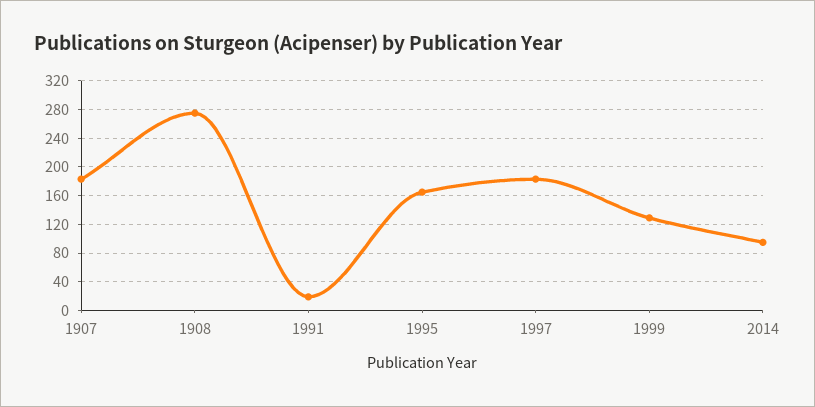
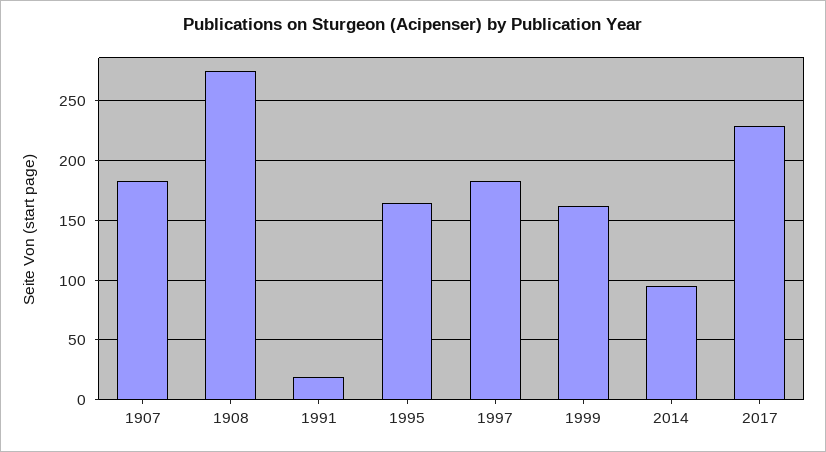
1999: 130 -> 160
2017: none -> 230

